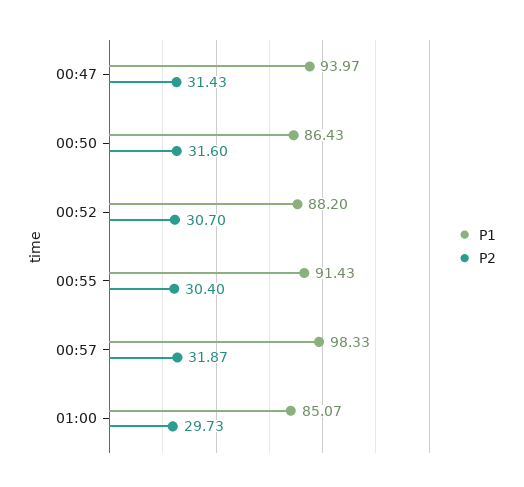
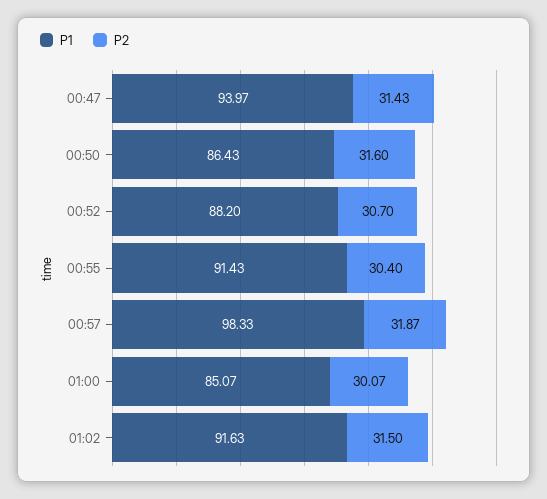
P2, 01:00: 29.73 -> 30.07
P1, 01:02: none -> 91.63
P2, 01:02: none -> 31.5

